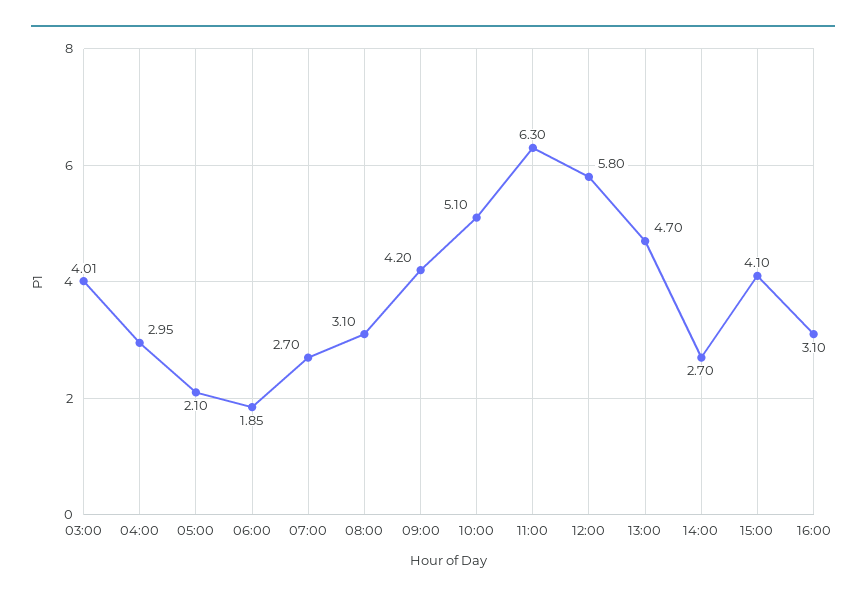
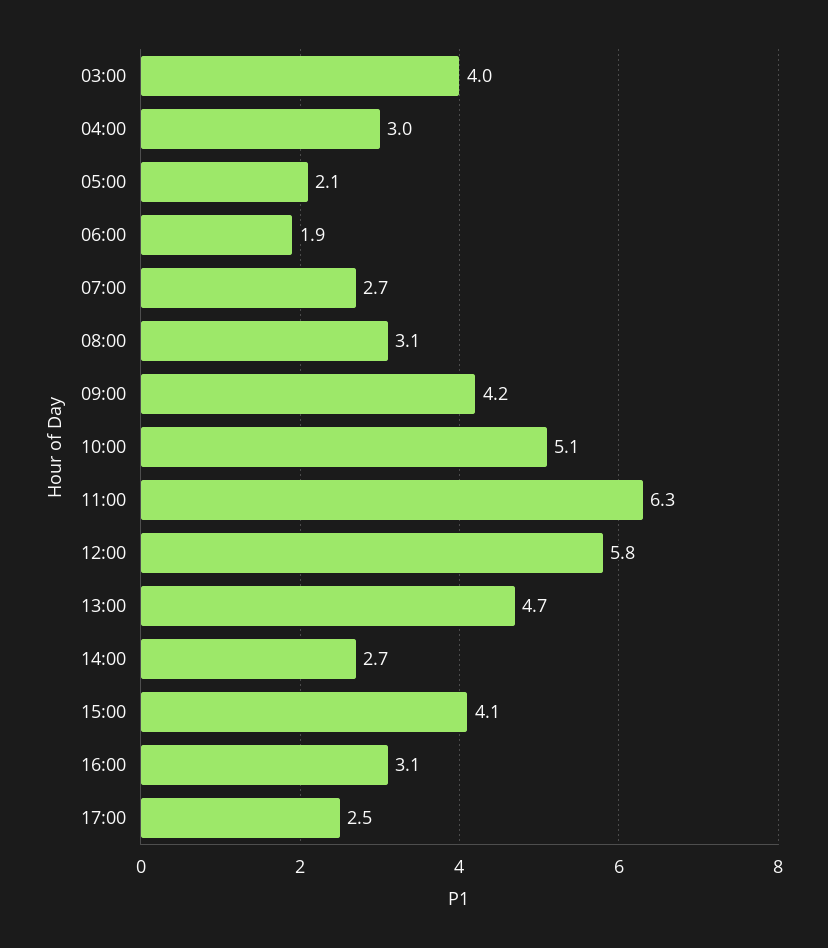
17:00: none -> 2.5

